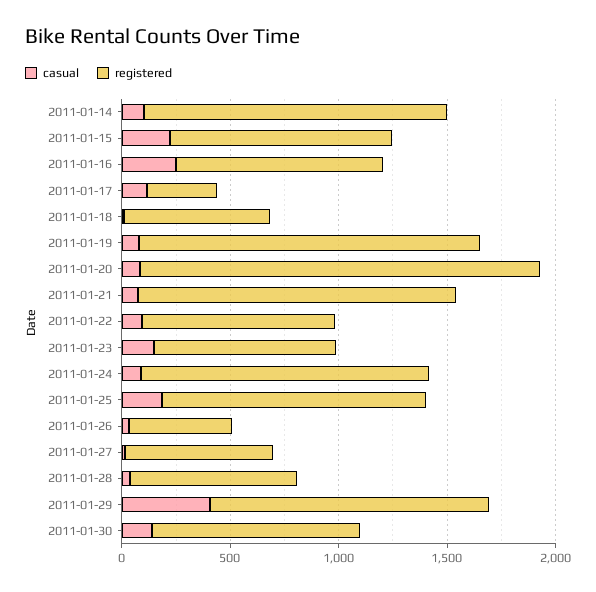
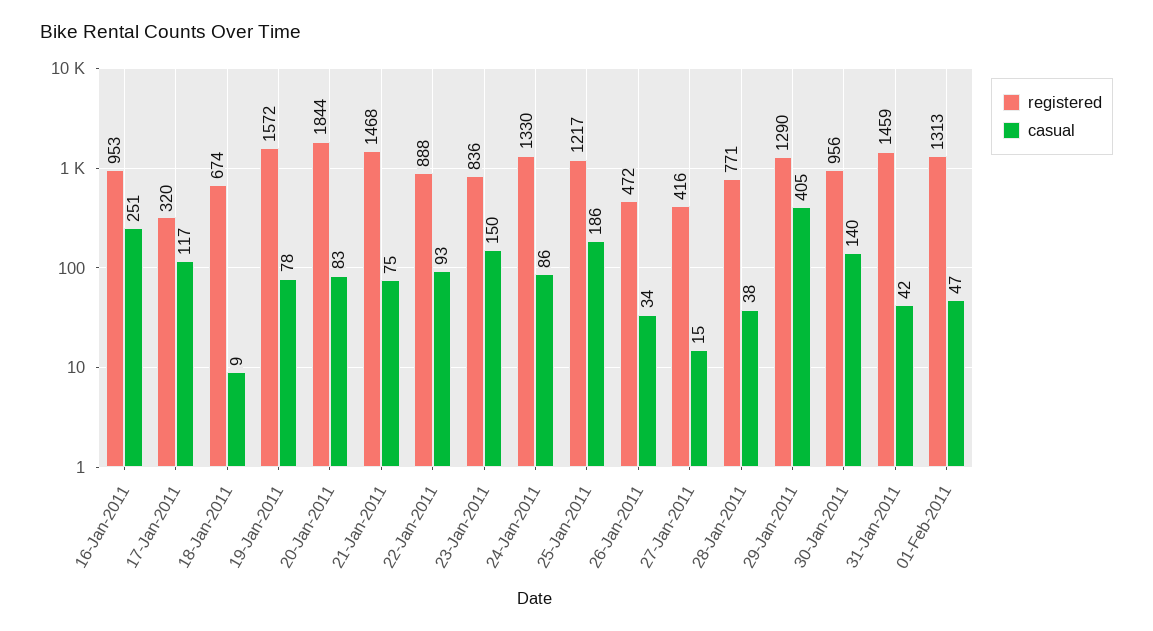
casual, 2011-01-14: 100 -> none
registered, 2011-01-14: 1400 -> none
casual, 2011-01-15: 200 -> none
registered, 2011-01-15: 1000 -> none
registered, 2011-01-27: 700 -> 416
registered, 31-Jan-2011: none -> 1459
casual, 31-Jan-2011: none -> 42
registered, 01-Feb-2011: none -> 1313
casual, 01-Feb-2011: none -> 47

